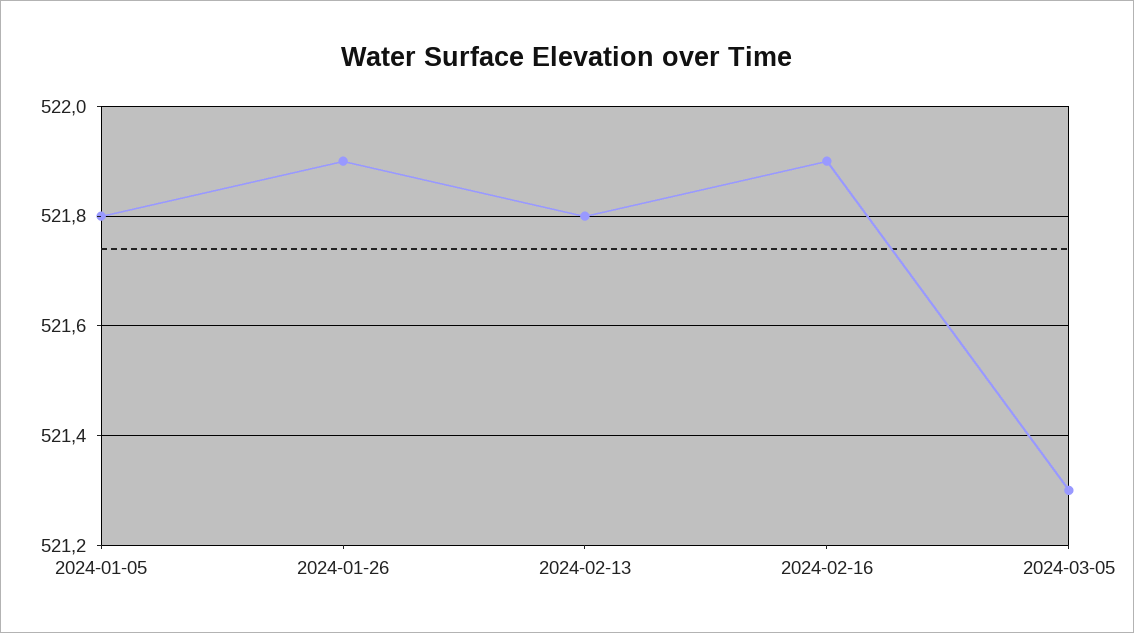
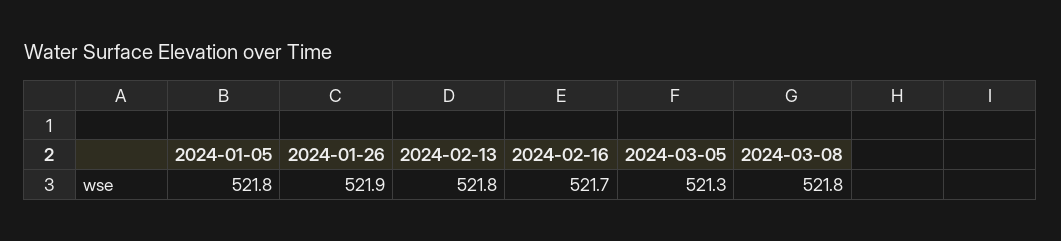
2024-02-16: 521.9 -> 521.7
2024-03-08: none -> 521.8

